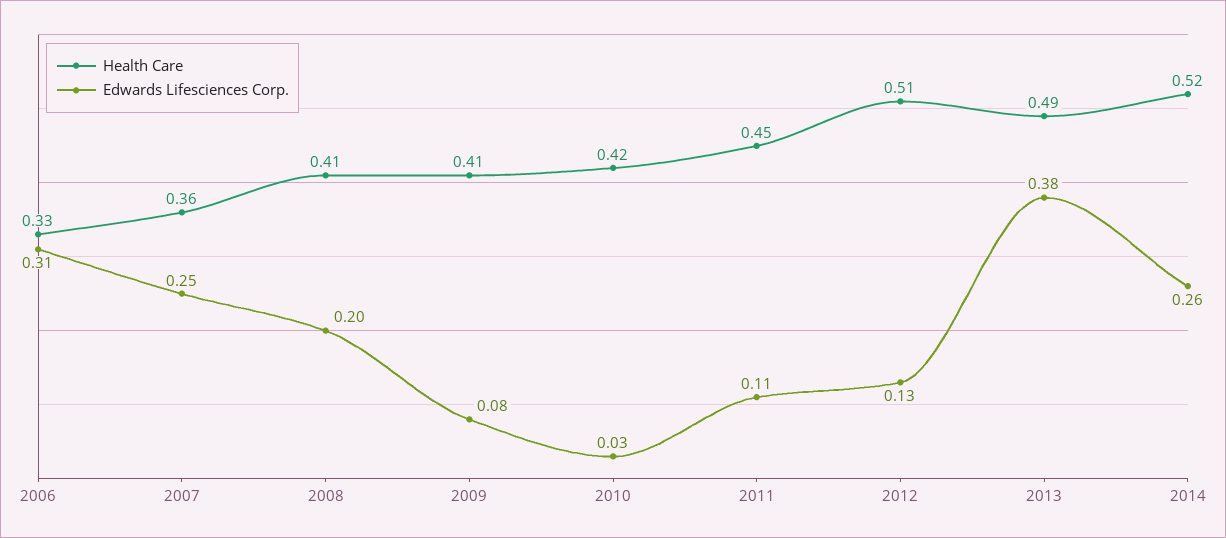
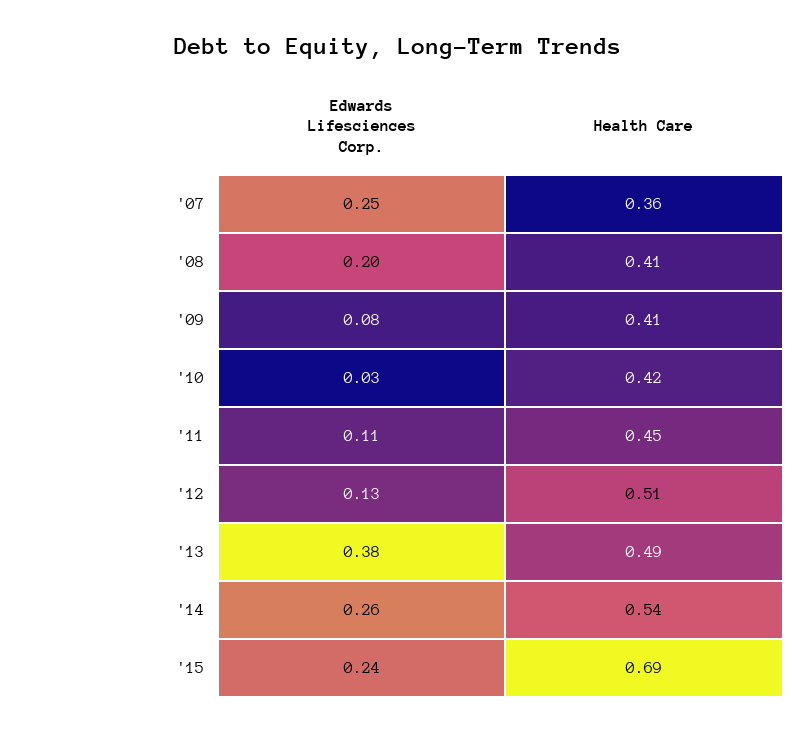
Health Care, 2006: 0.33 -> none
Edwards Lifesciences Corp., 2006: 0.31 -> none
Health Care, 2014: 0.52 -> 0.54
Edwards Lifesciences Corp., '15: none -> 0.24
Health Care, '15: none -> 0.69

